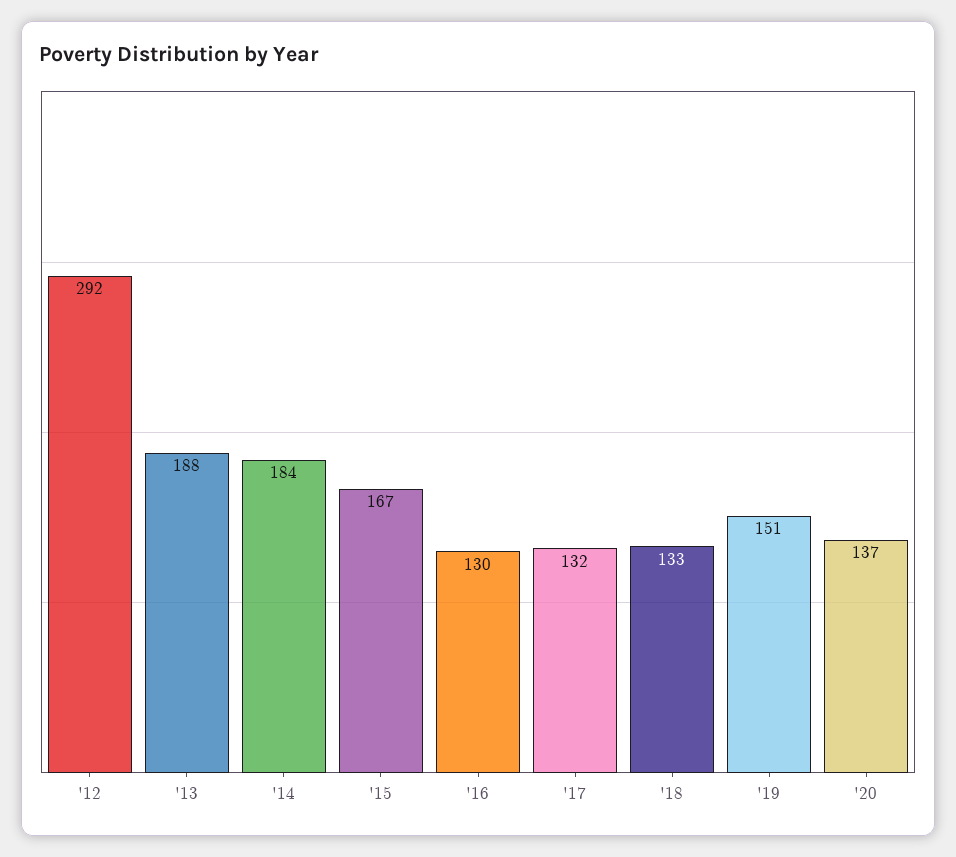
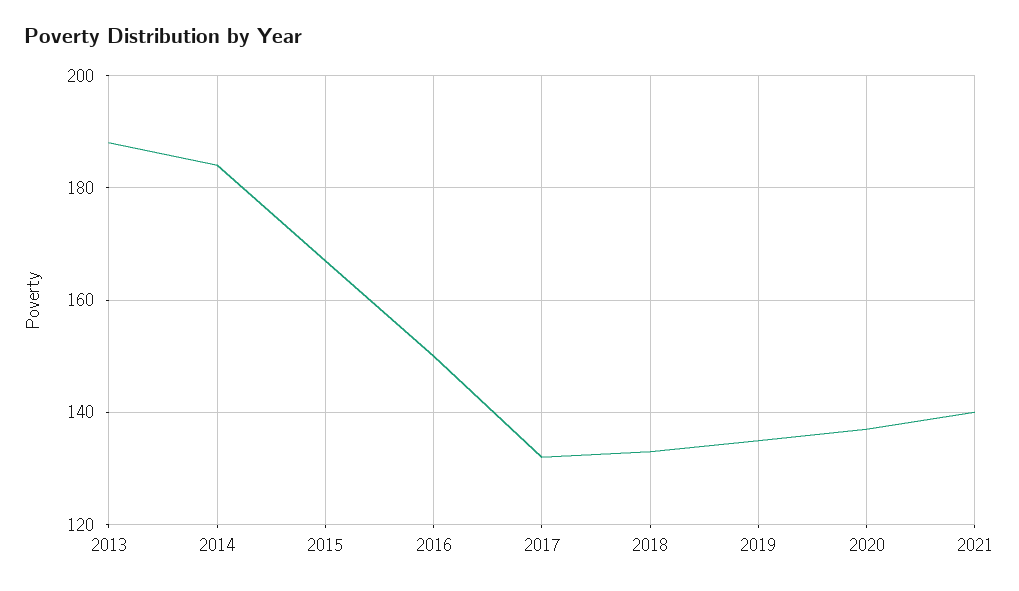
'12: 292 -> none
'16: 130 -> 150
'19: 151 -> 135
2021: none -> 140

